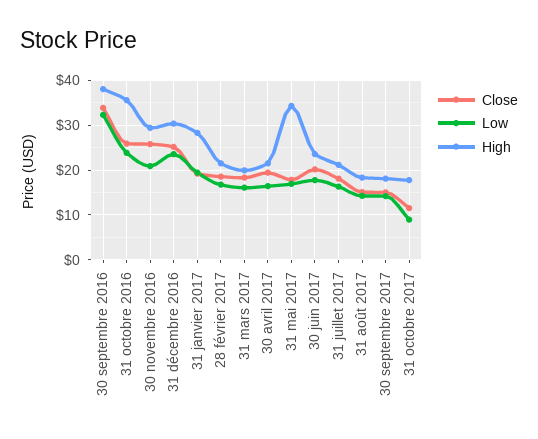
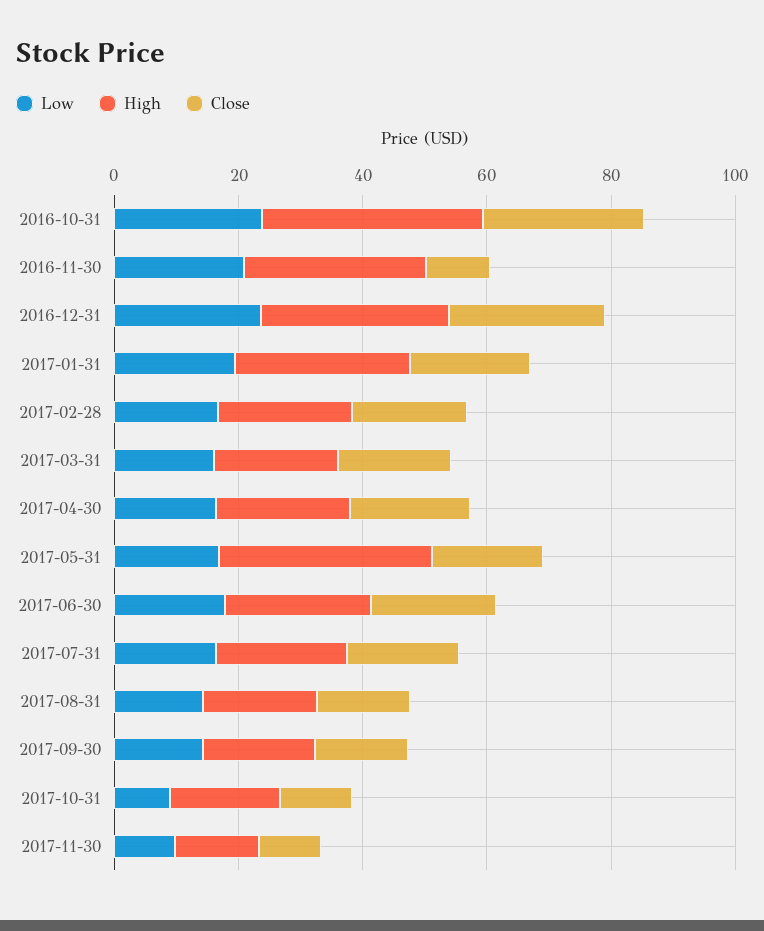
Close, 30 septembre 2016: 34 -> none
Low, 30 septembre 2016: 32 -> none
High, 30 septembre 2016: 38 -> none
Close, 30 novembre 2016: 26 -> 10
Low, 2017-11-30: none -> 10
High, 2017-11-30: none -> 15
Close, 2017-11-30: none -> 10

